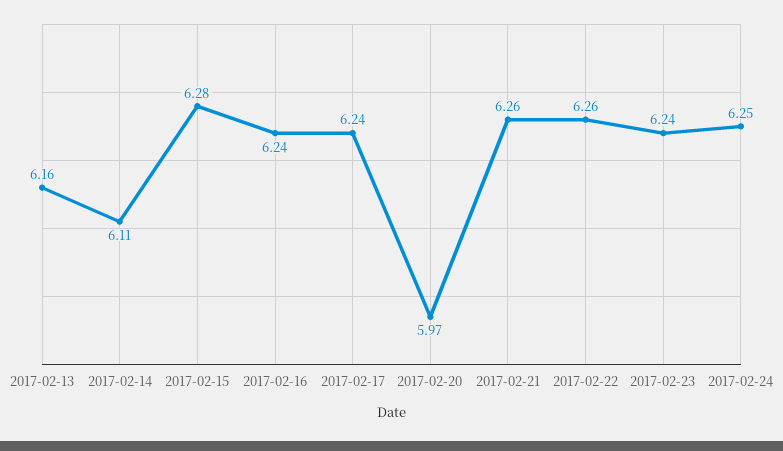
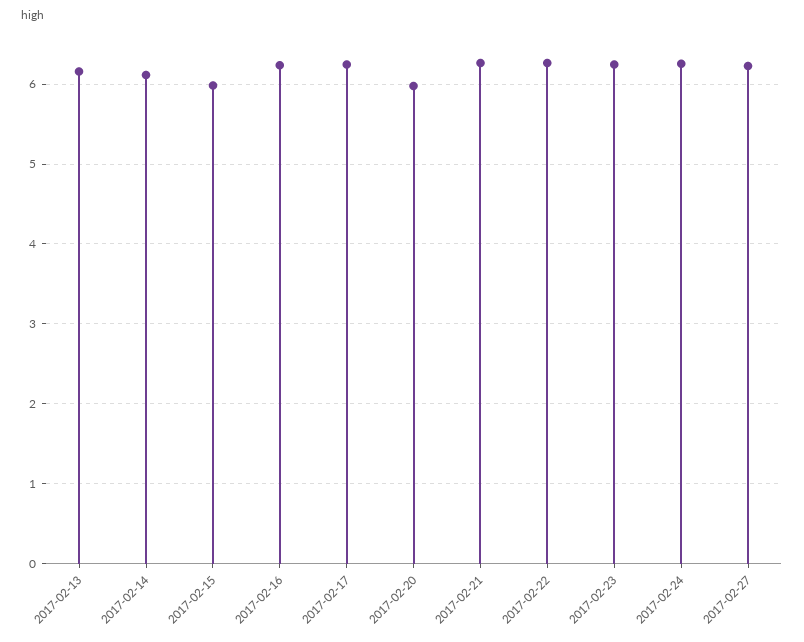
2017-02-15: 6.28 -> 6
2017-02-27: none -> 6.2

